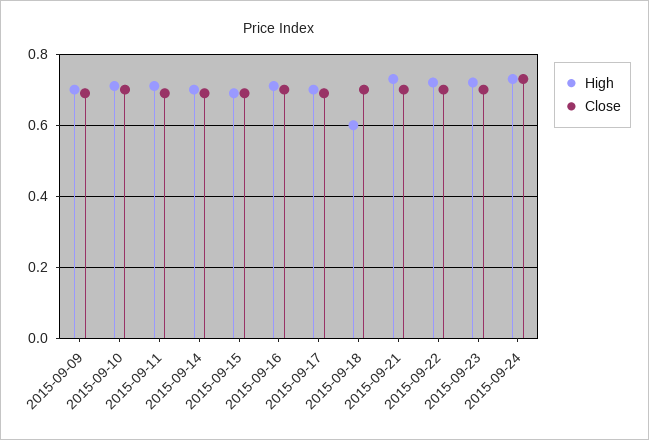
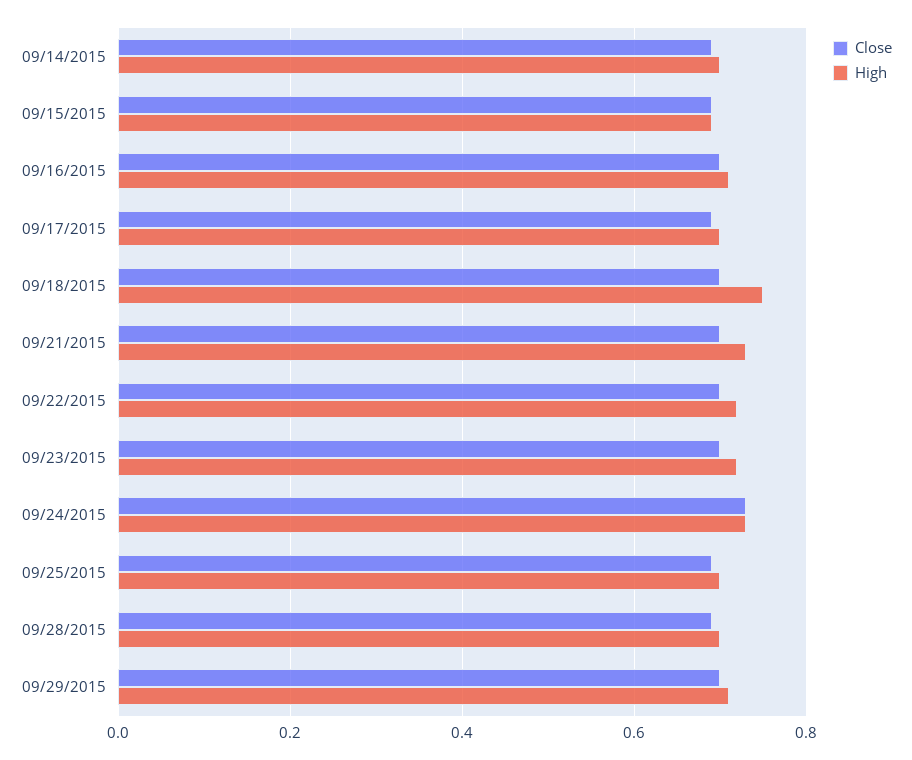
High, 2015-09-09: 0.7 -> none
Close, 2015-09-09: 0.7 -> none
High, 2015-09-10: 0.7 -> none
Close, 2015-09-10: 0.7 -> none
High, 2015-09-11: 0.7 -> none
Close, 2015-09-11: 0.7 -> none
High, 2015-09-18: 0.6 -> 0.75
Close, 09/25/2015: none -> 0.7
High, 09/25/2015: none -> 0.7
Close, 09/28/2015: none -> 0.7
High, 09/28/2015: none -> 0.7
Close, 09/29/2015: none -> 0.7
High, 09/29/2015: none -> 0.7

